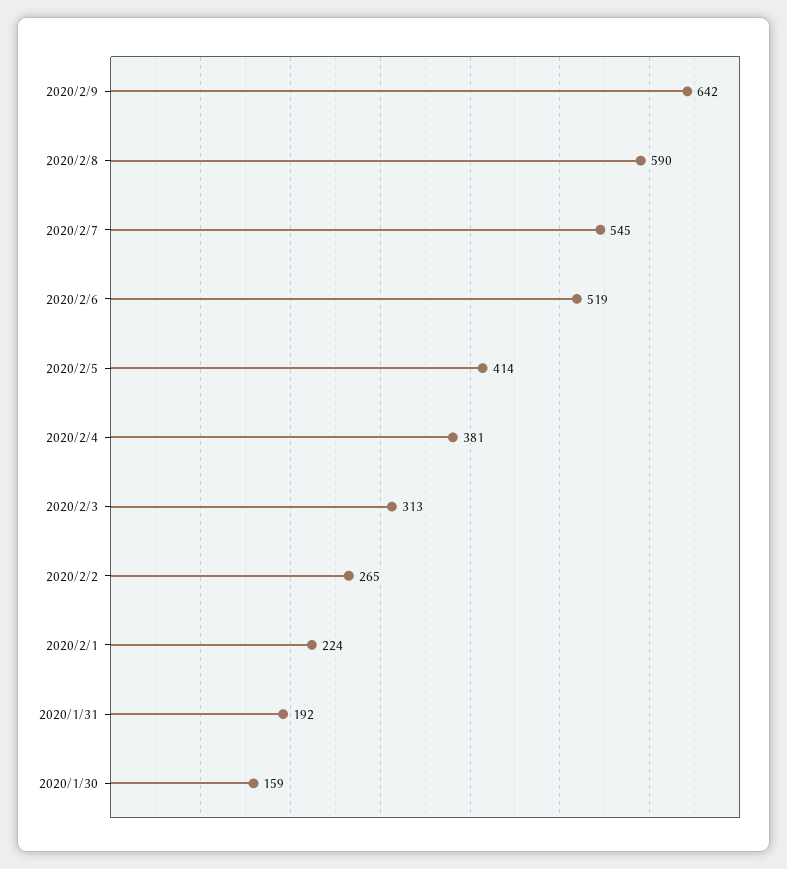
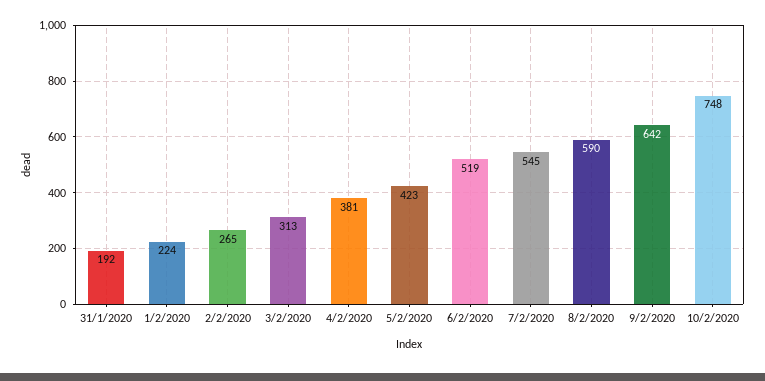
2020/2/5: 414 -> 423
2020/1/30: 159 -> none
10/2/2020: none -> 748

